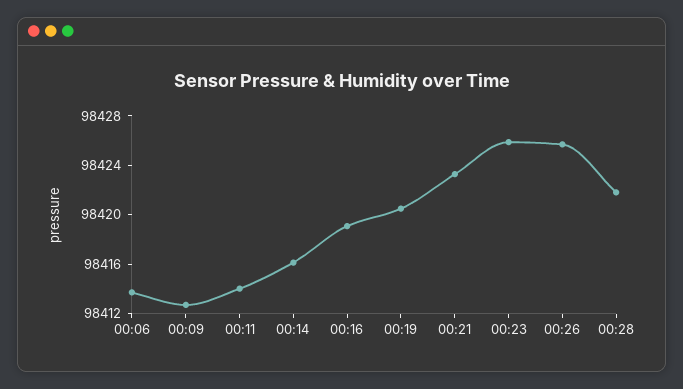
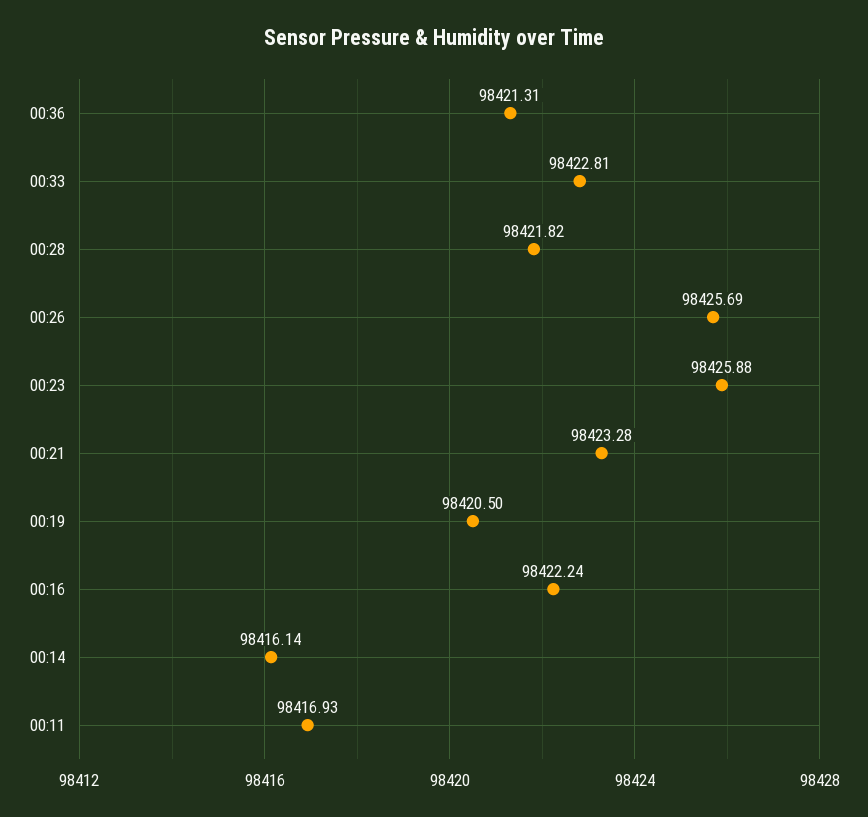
00:06: 98414 -> none
00:09: 98413 -> none
00:11: 98414 -> 98416.93
00:16: 98419 -> 98422.24
00:36: none -> 98421.31
00:33: none -> 98422.81

